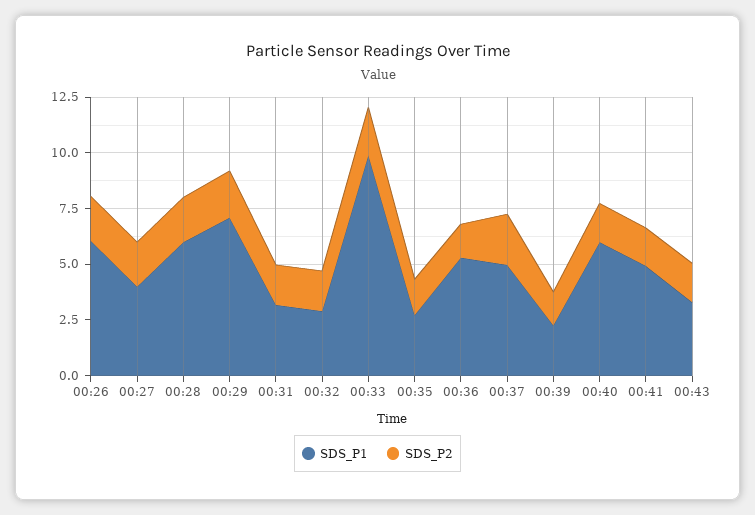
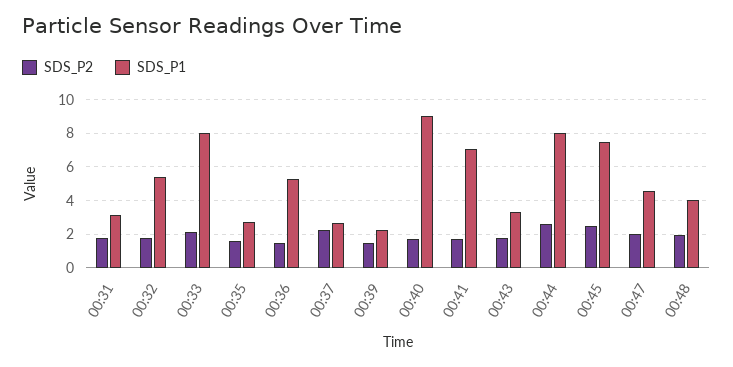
SDS_P1, 00:26: 6 -> none
SDS_P2, 00:26: 2 -> none
SDS_P1, 00:27: 4 -> none
SDS_P2, 00:27: 2 -> none
SDS_P1, 00:28: 6 -> none
SDS_P2, 00:28: 2 -> none
SDS_P1, 00:29: 7 -> none
SDS_P2, 00:29: 2 -> none
SDS_P1, 00:32: 3 -> 5.5
SDS_P1, 00:33: 10 -> 8
SDS_P1, 00:37: 5 -> 2.5
SDS_P1, 00:40: 6 -> 9
SDS_P1, 00:41: 5 -> 7
SDS_P2, 00:44: none -> 2.5
SDS_P1, 00:44: none -> 8
SDS_P2, 00:45: none -> 2.5
SDS_P1, 00:45: none -> 7.5
SDS_P2, 00:47: none -> 2
SDS_P1, 00:47: none -> 4.5
SDS_P2, 00:48: none -> 2
SDS_P1, 00:48: none -> 4

